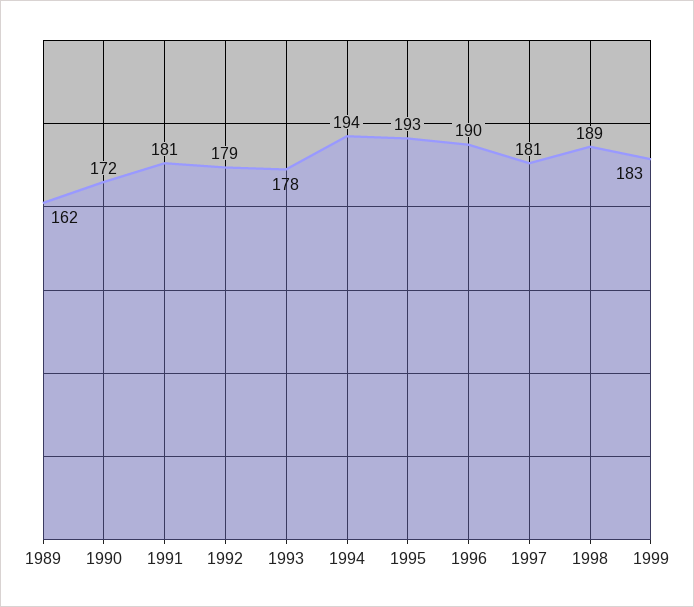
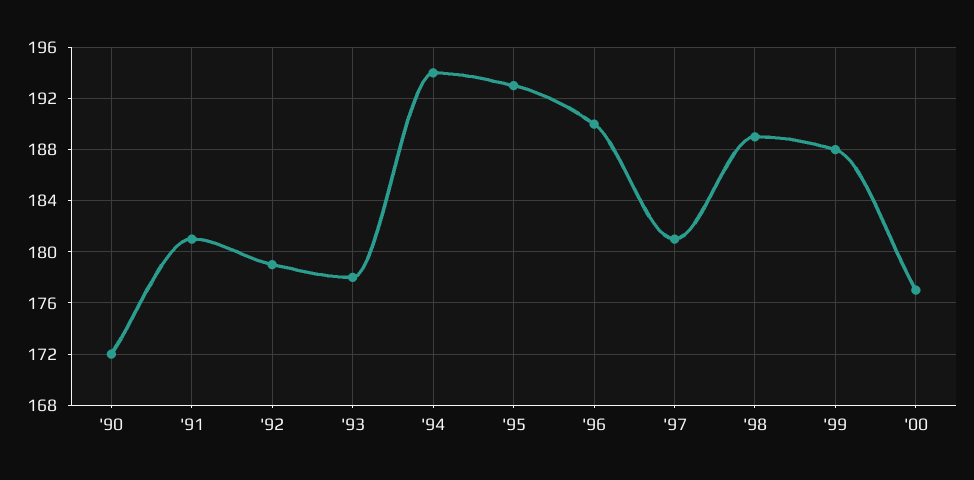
1989: 162 -> none
1999: 183 -> 188
'00: none -> 177

